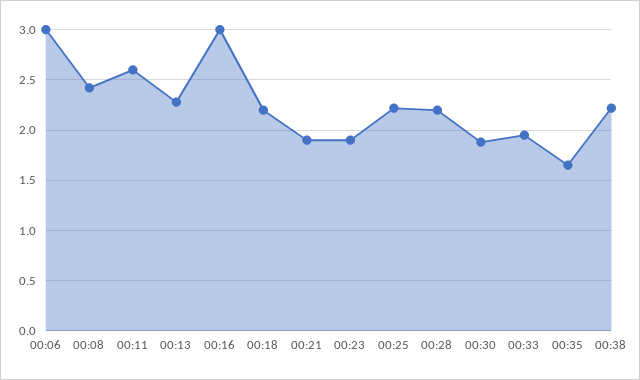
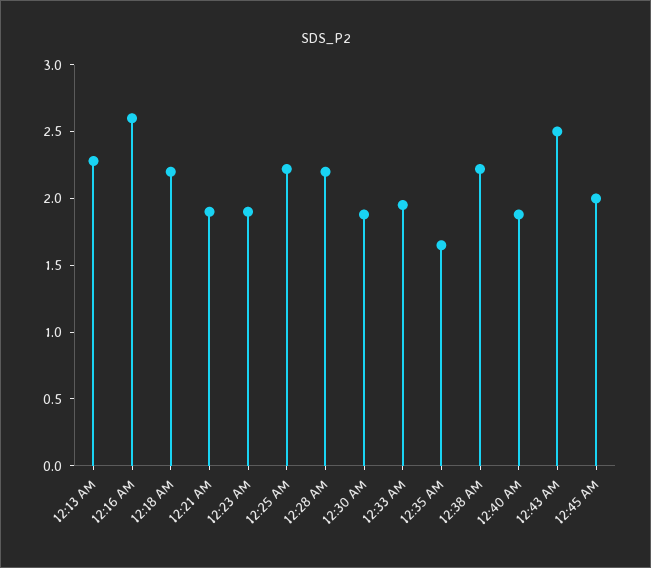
00:06: 3 -> none
00:08: 2.4 -> none
00:11: 2.6 -> none
00:16: 3 -> 2.6
12:40 AM: none -> 1.9
12:43 AM: none -> 2.5
12:45 AM: none -> 2

